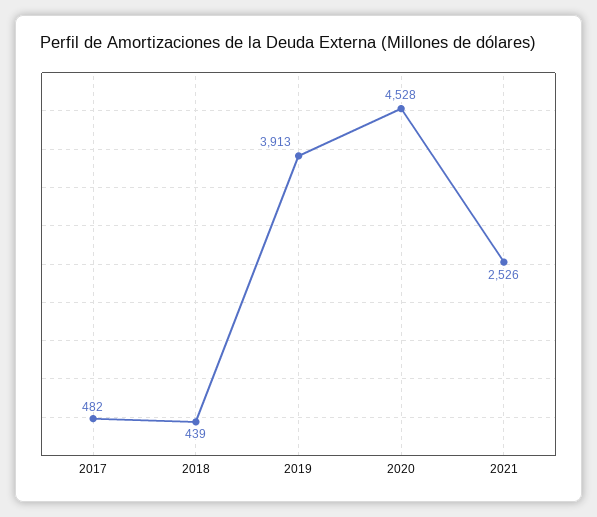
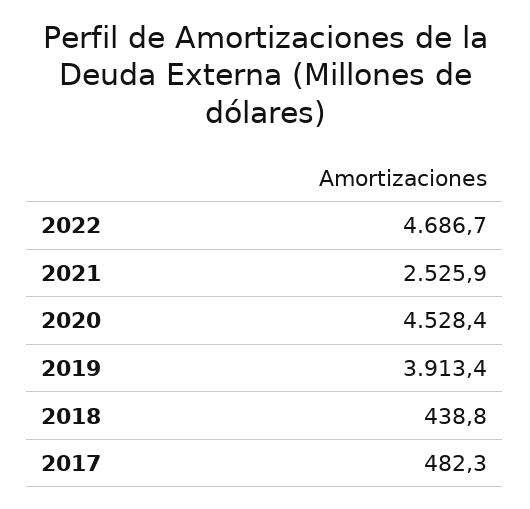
2022: none -> 4686.7

